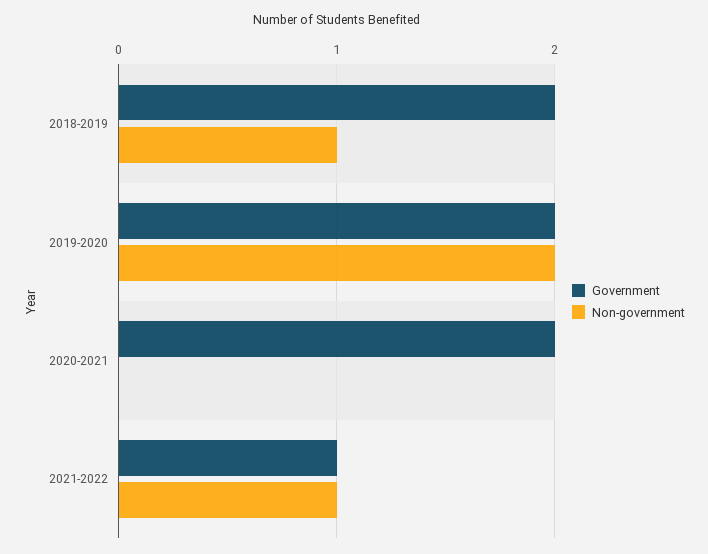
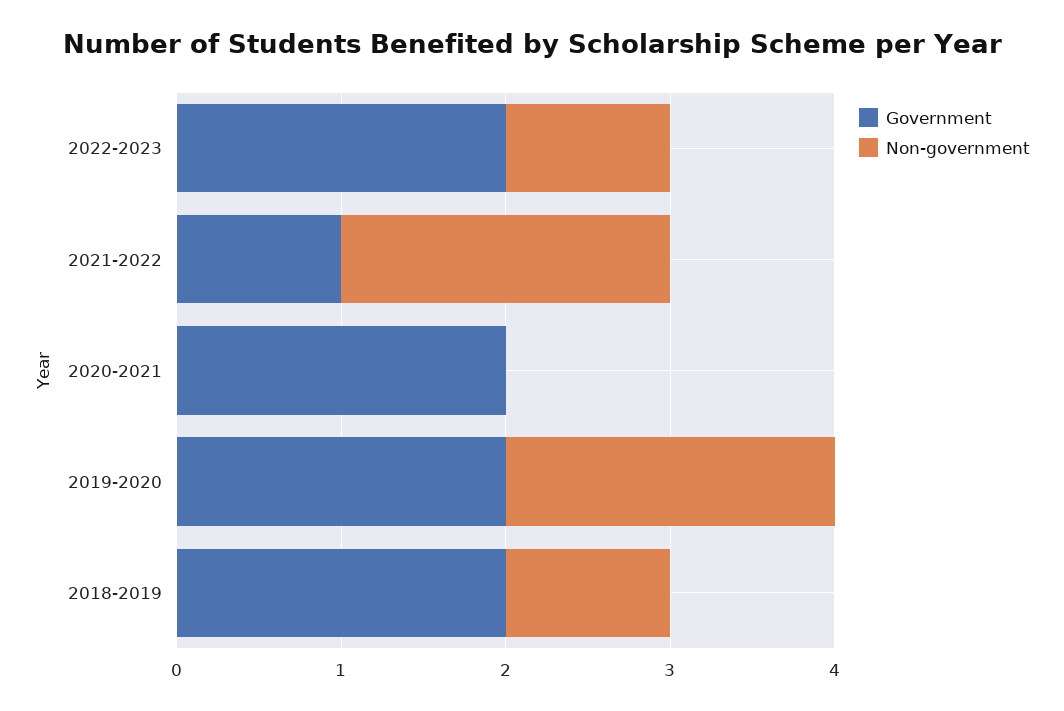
Non-government, 2021-2022: 1 -> 2
Government, 2022-2023: none -> 2
Non-government, 2022-2023: none -> 1

